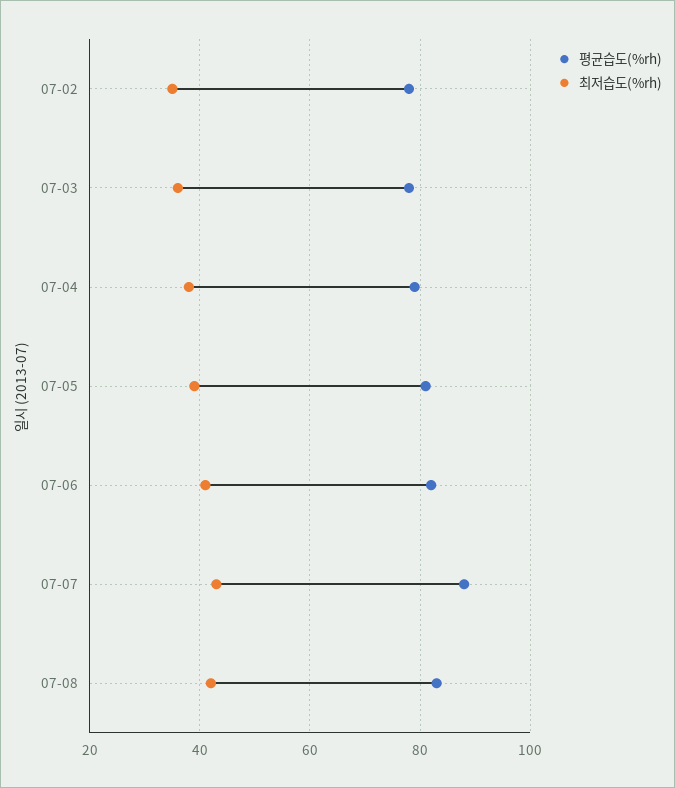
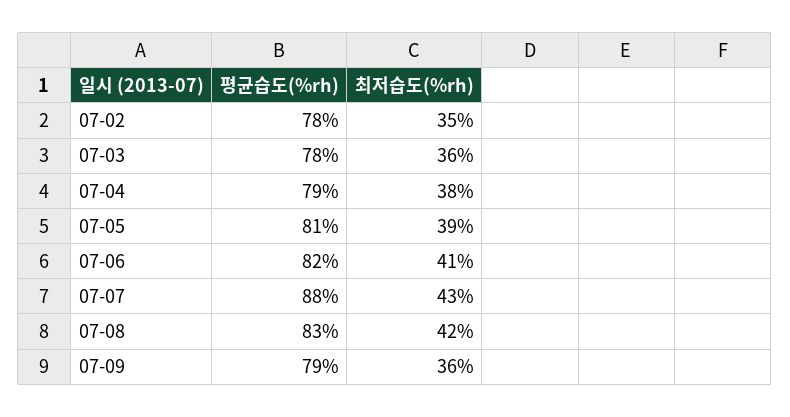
평균습도(%rh), 07-09: none -> 79
최저습도(%rh), 07-09: none -> 36

